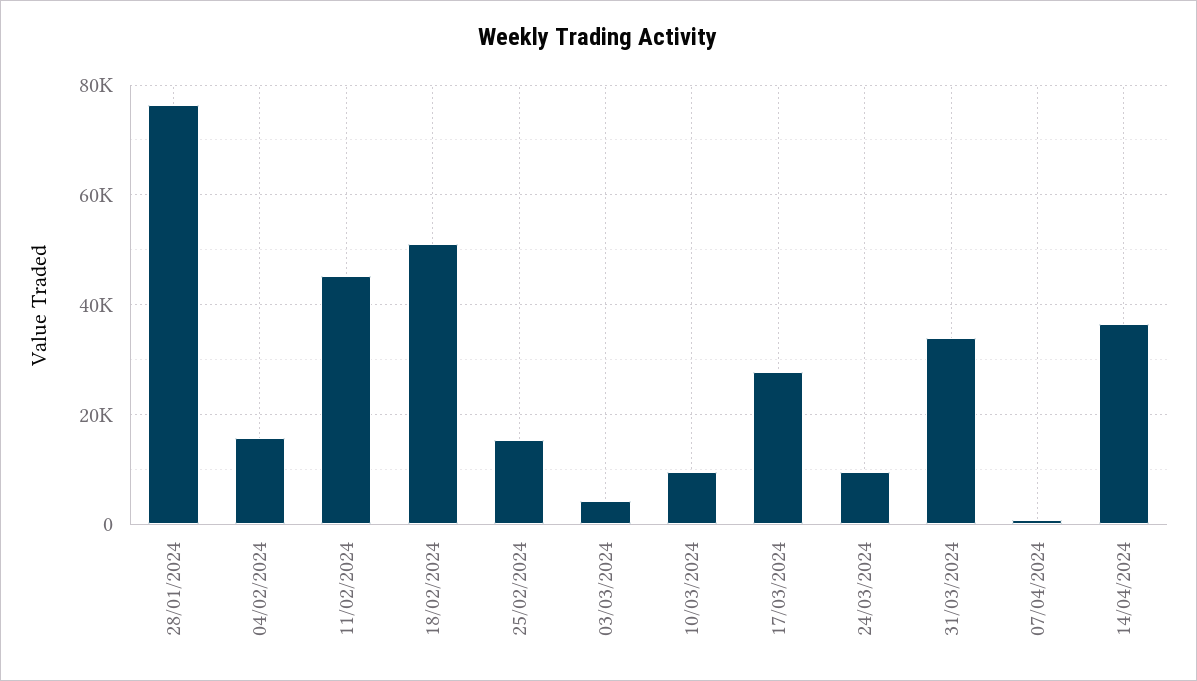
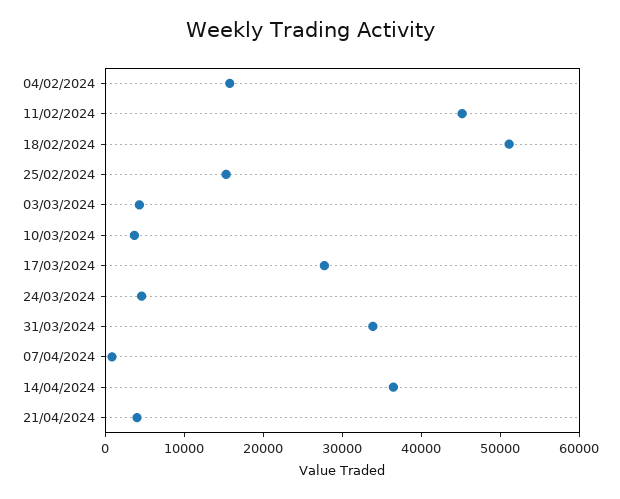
28/01/2024: 76000 -> none
10/03/2024: 10000 -> 4000
24/03/2024: 10000 -> 4000
21/04/2024: none -> 4000

